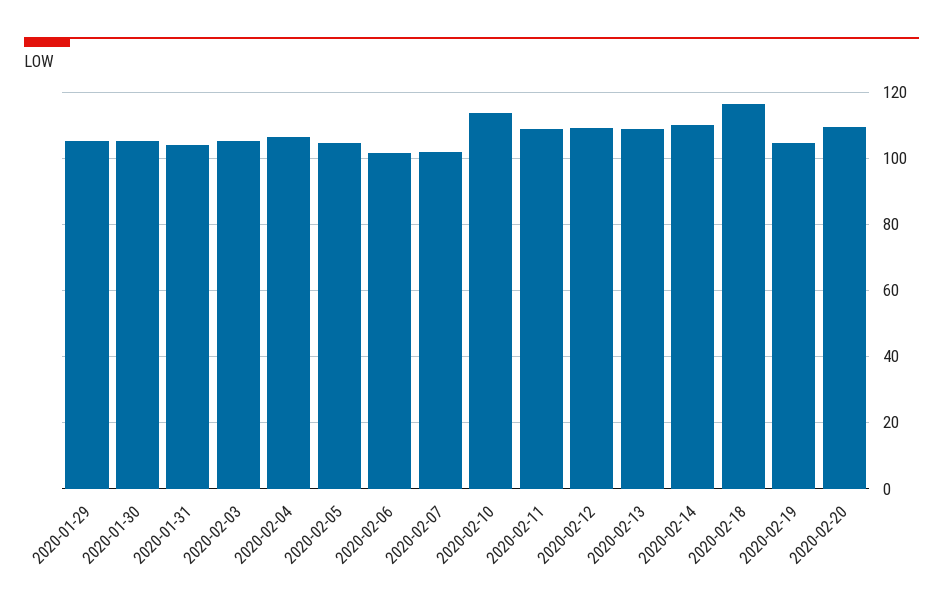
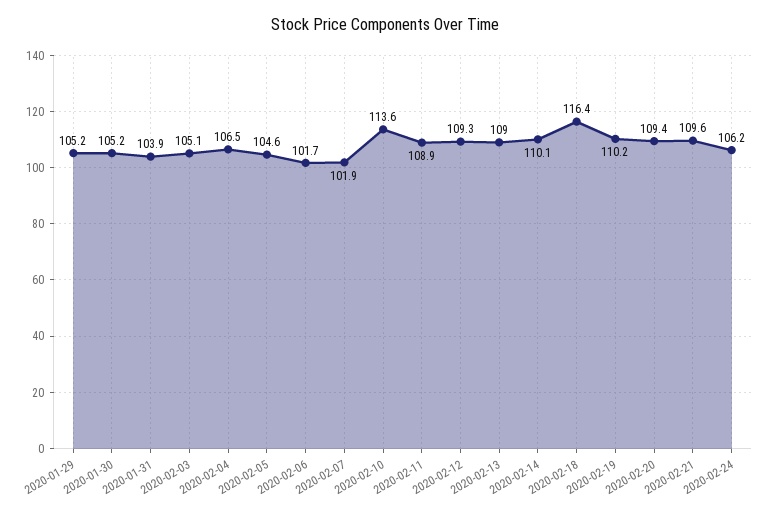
2020-02-19: 104 -> 110.2
2020-02-21: none -> 109.6
2020-02-24: none -> 106.2

